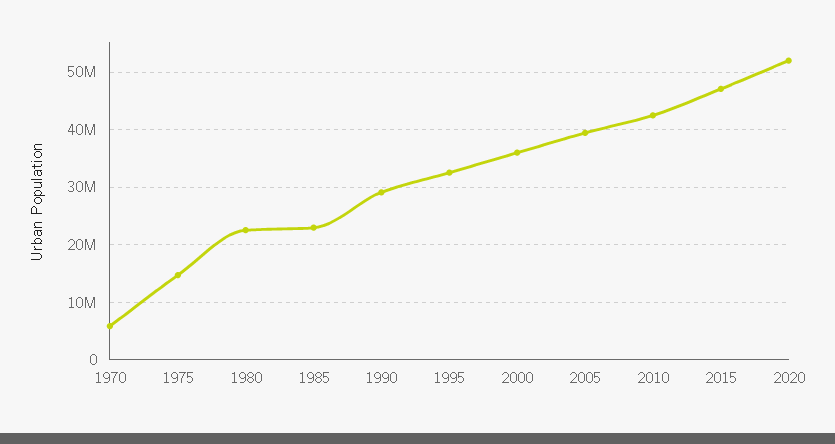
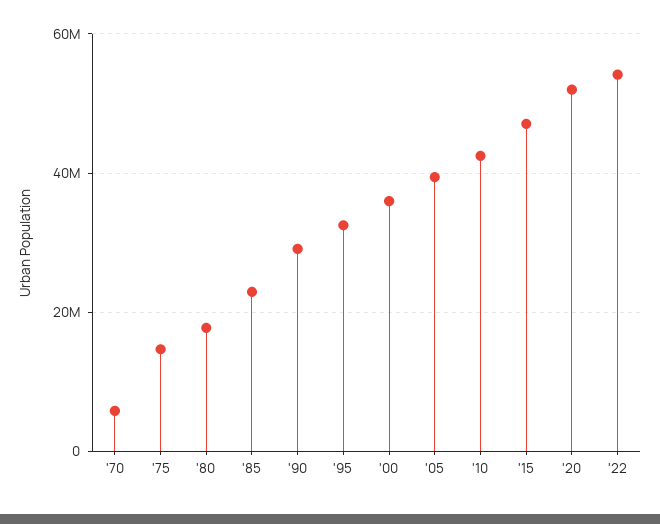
1980: 22000000 -> 18000000
'22: none -> 54000000

